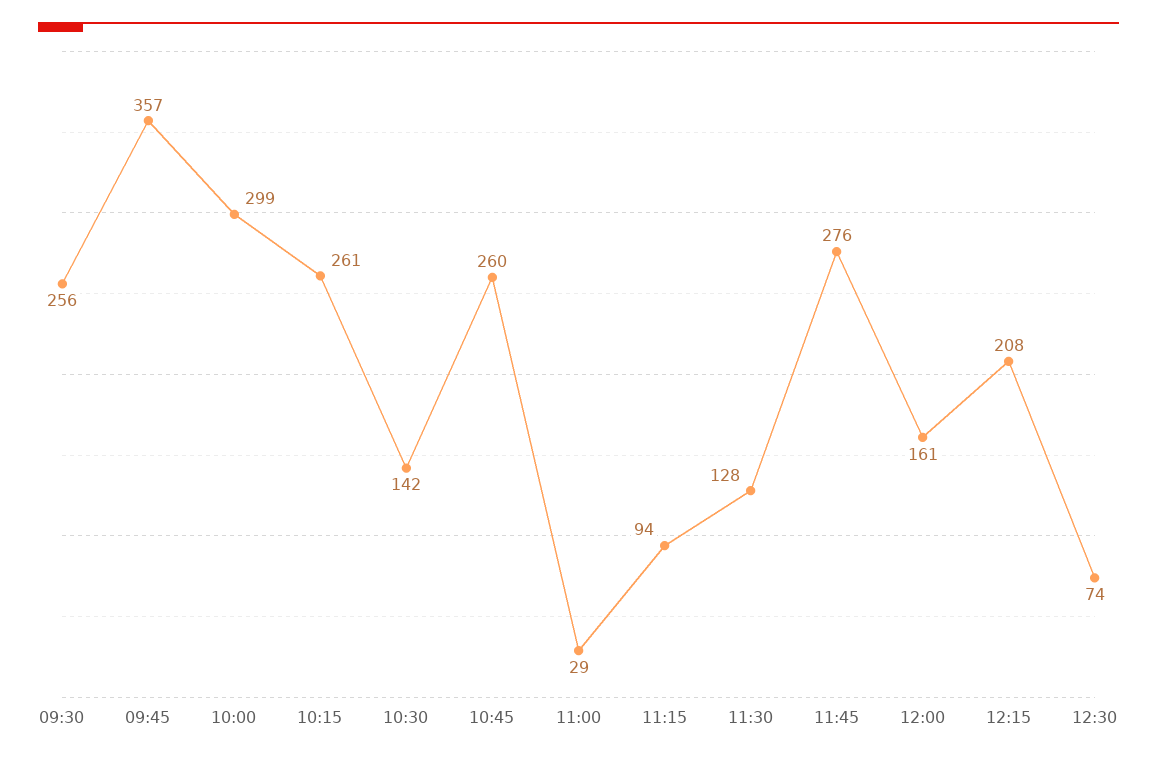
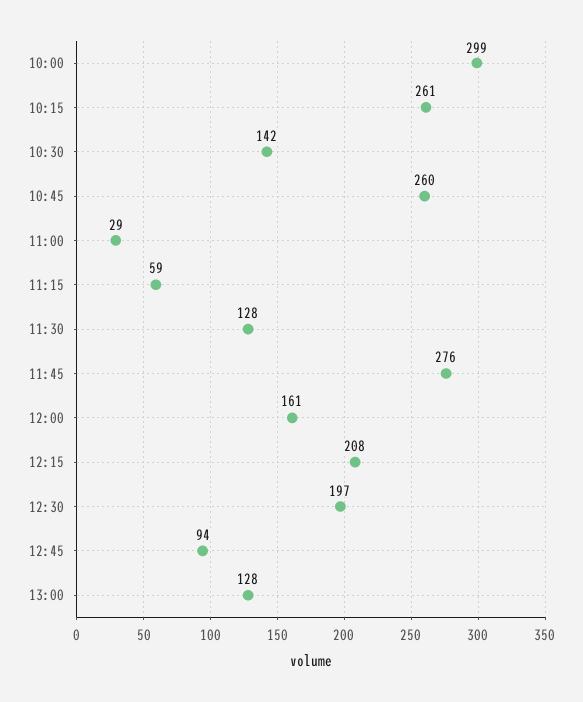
09:30: 256 -> none
09:45: 357 -> none
11:15: 94 -> 59
12:30: 74 -> 197
12:45: none -> 94
13:00: none -> 128

